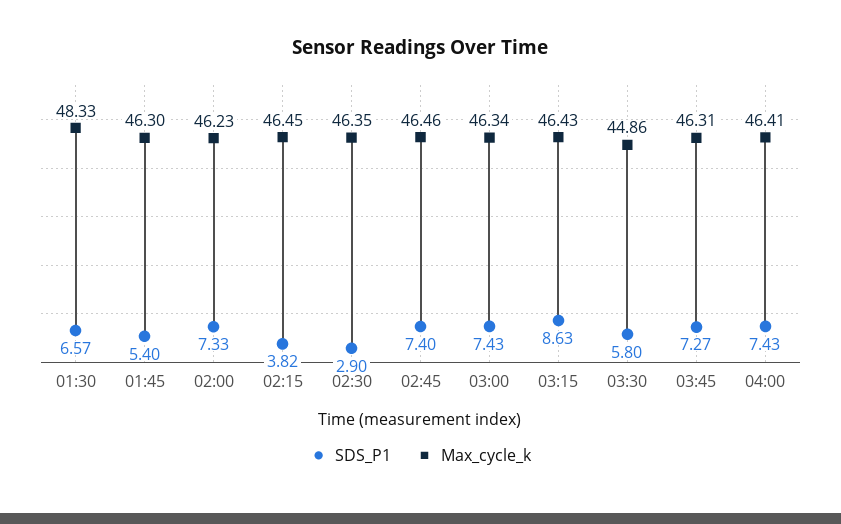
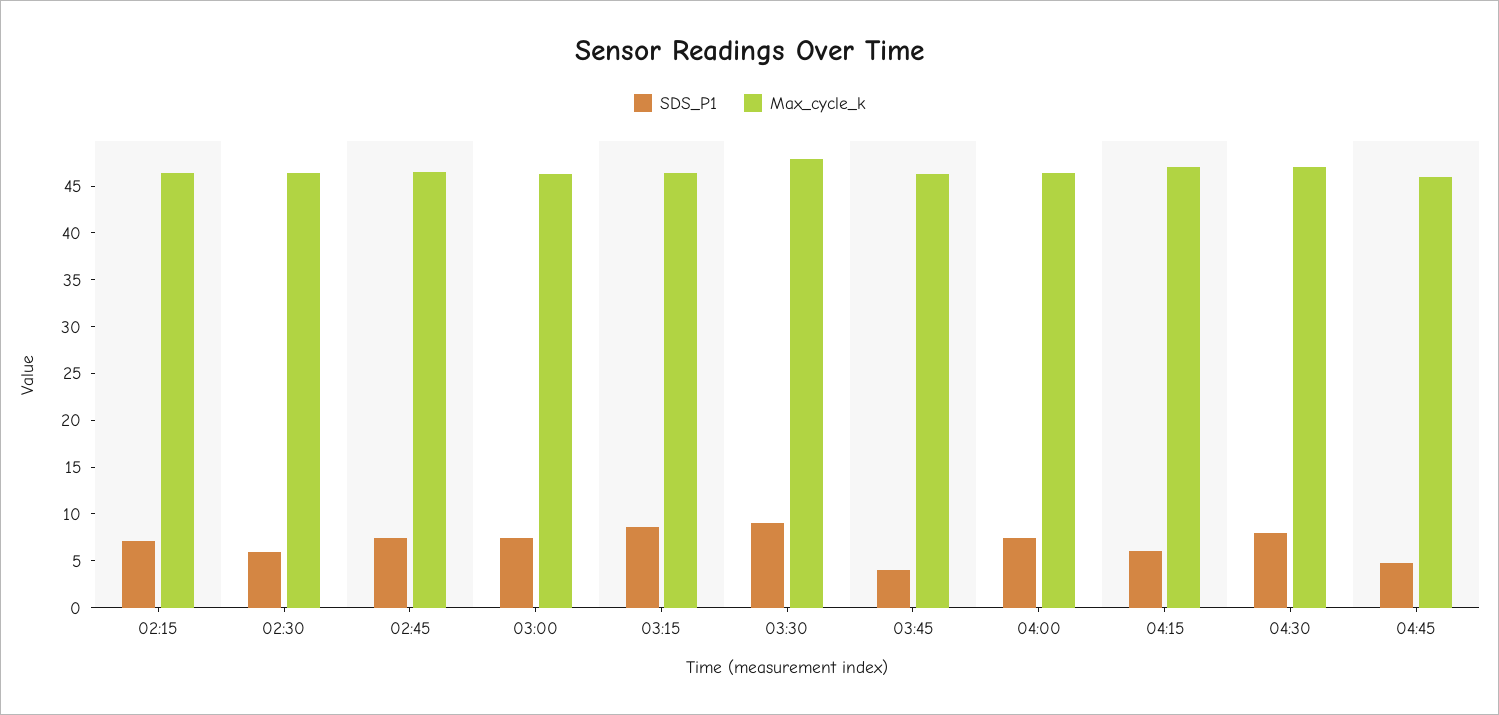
SDS_P1, 01:30: 6.57 -> none
Max_cycle_k, 01:30: 48.33 -> none
SDS_P1, 01:45: 5.4 -> none
Max_cycle_k, 01:45: 46.3 -> none
SDS_P1, 02:00: 7.33 -> none
Max_cycle_k, 02:00: 46.23 -> none
SDS_P1, 02:15: 3.82 -> 7
SDS_P1, 02:30: 2.9 -> 6
SDS_P1, 03:30: 5.8 -> 9
Max_cycle_k, 03:30: 44.86 -> 48
SDS_P1, 03:45: 7.27 -> 4
SDS_P1, 04:15: none -> 6
Max_cycle_k, 04:15: none -> 47
SDS_P1, 04:30: none -> 8
Max_cycle_k, 04:30: none -> 47
SDS_P1, 04:45: none -> 5
Max_cycle_k, 04:45: none -> 46

